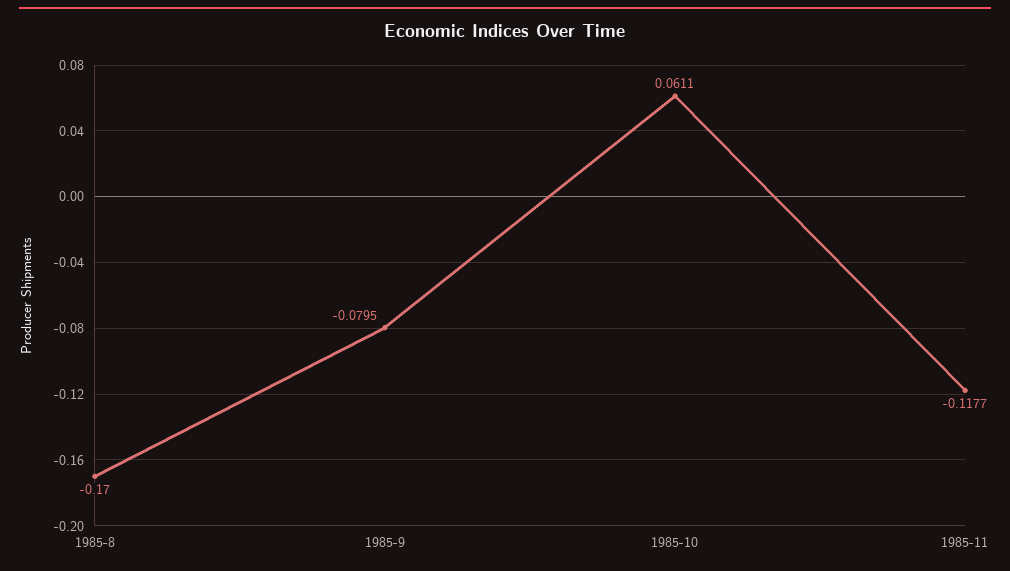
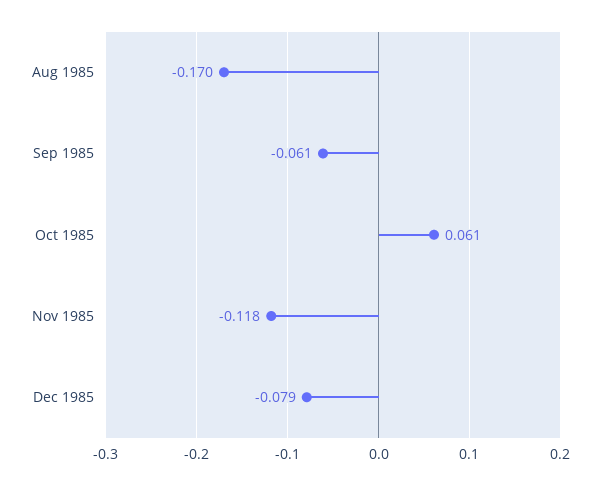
1985-9: -0.0795 -> -0.061
Dec 1985: none -> -0.079

